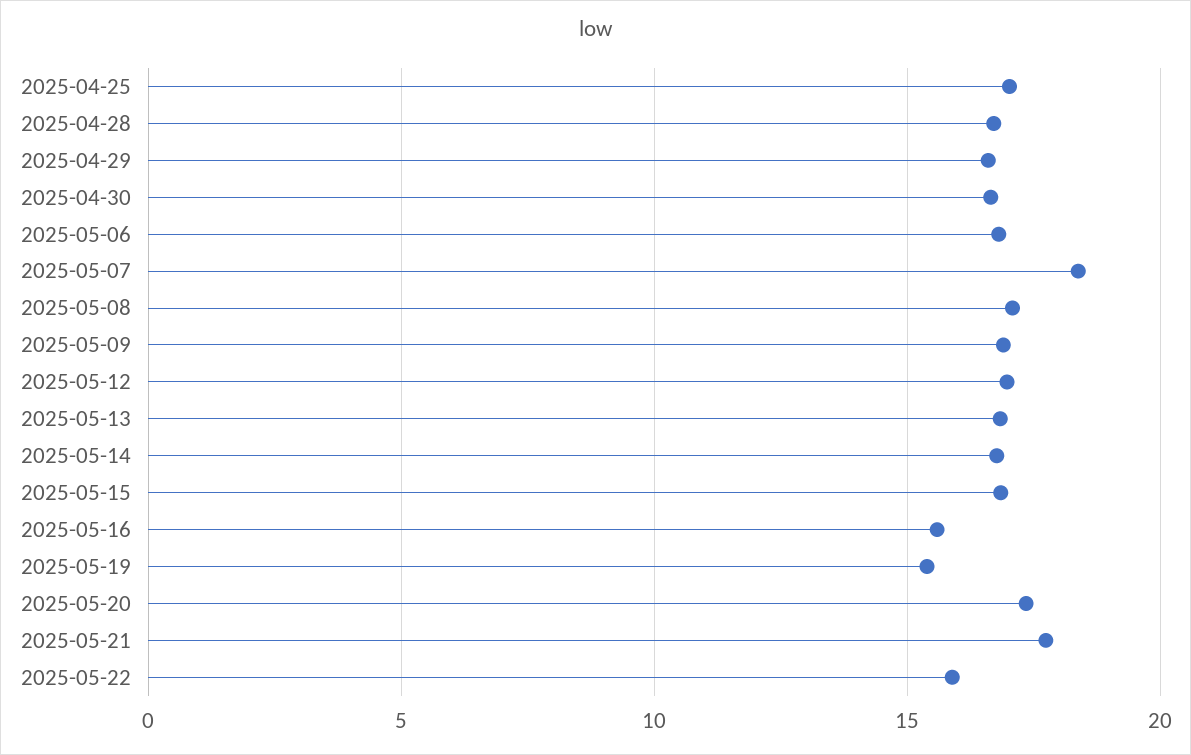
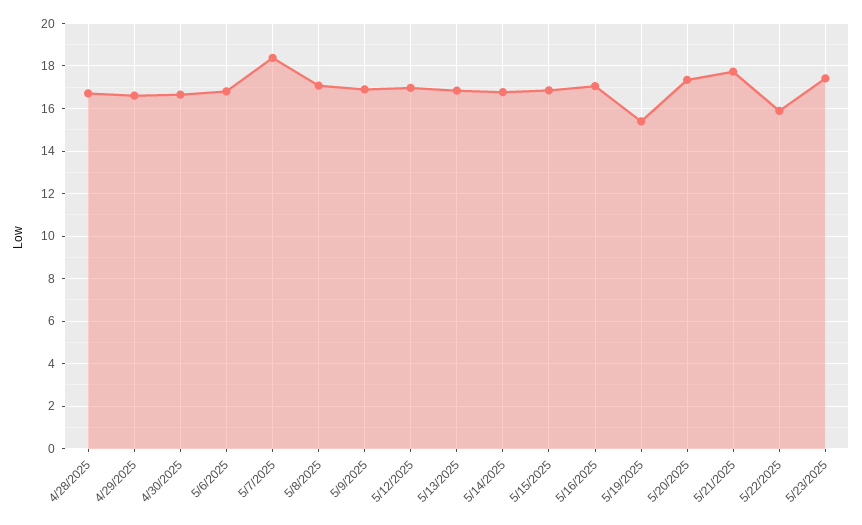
2025-04-25: 17 -> none
2025-05-16: 15.5 -> 17
5/23/2025: none -> 17.5

